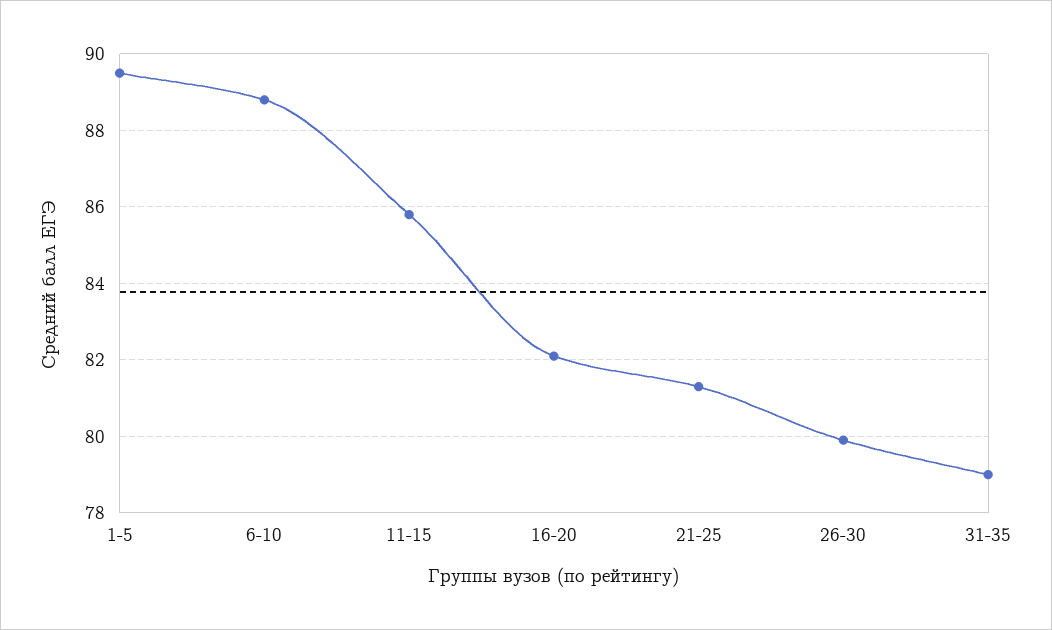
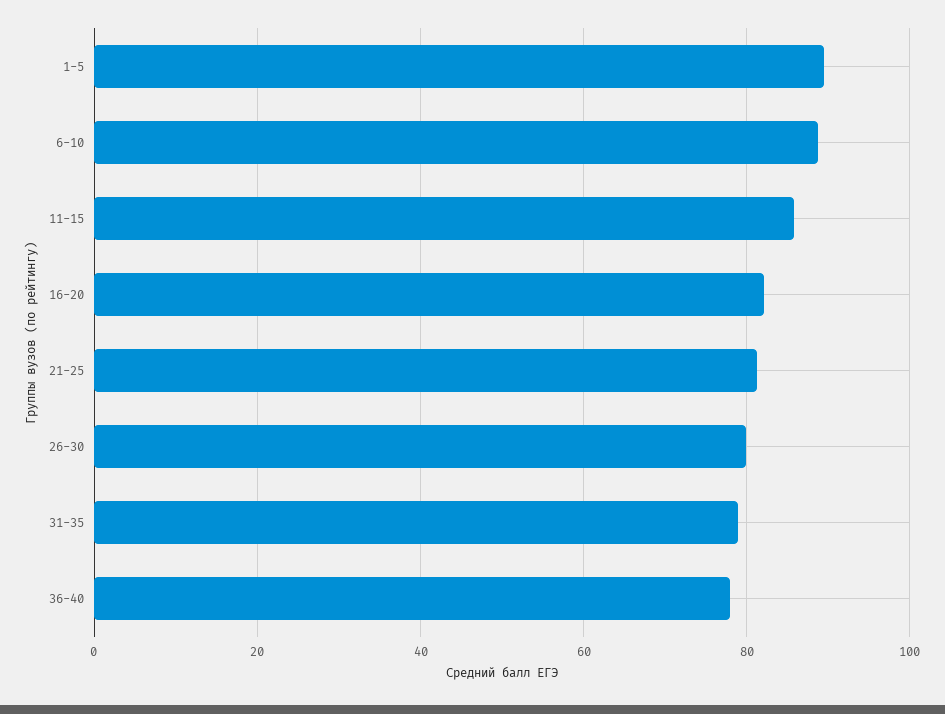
36-40: none -> 78

